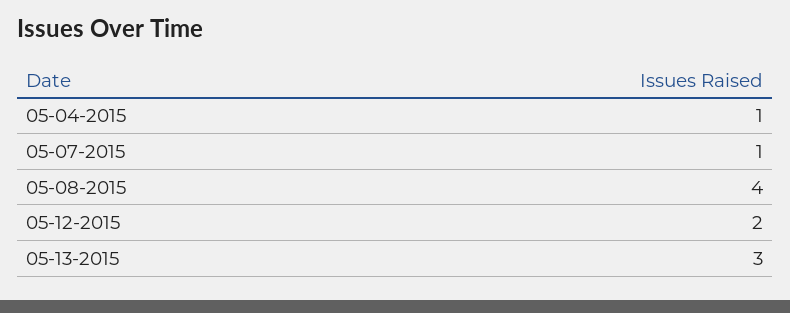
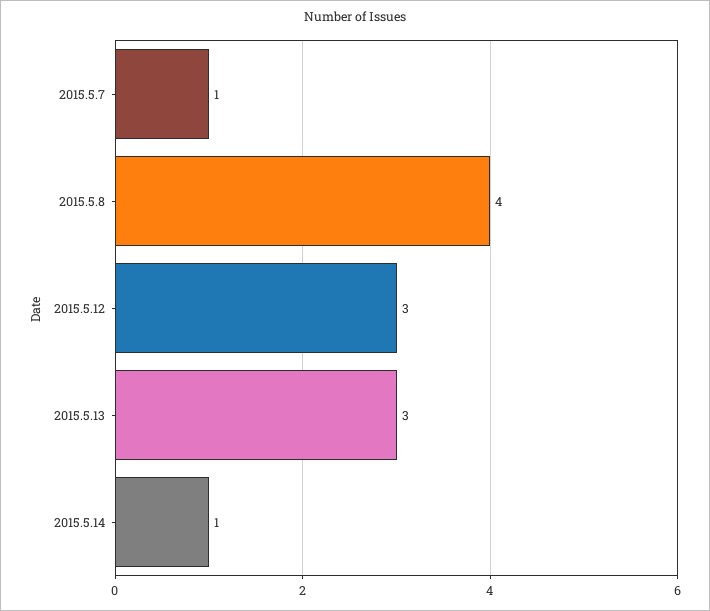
05-04-2015: 1 -> none
05-12-2015: 2 -> 3
2015.5.14: none -> 1

